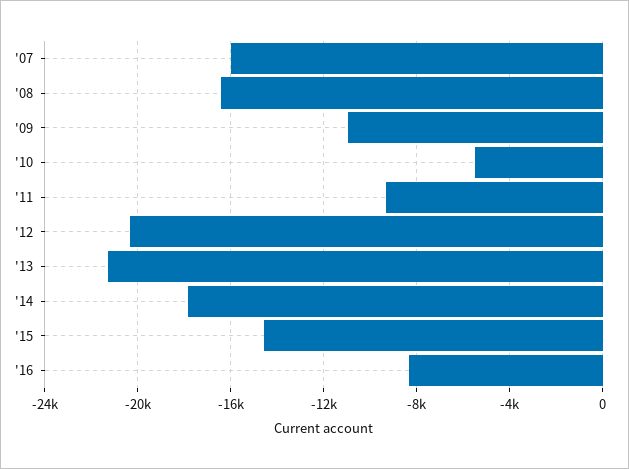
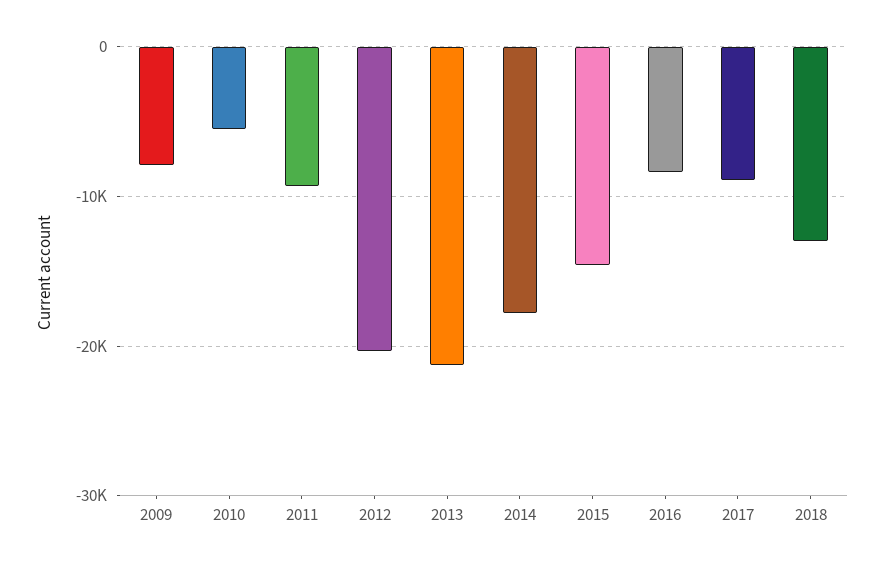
'07: -16000 -> none
'08: -16500 -> none
'09: -11000 -> -8000
2017: none -> -9000
2018: none -> -13000

